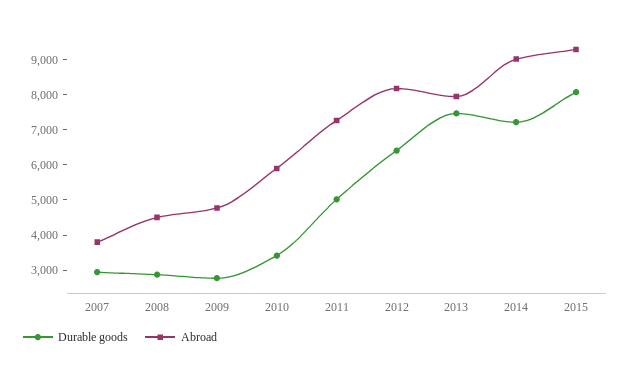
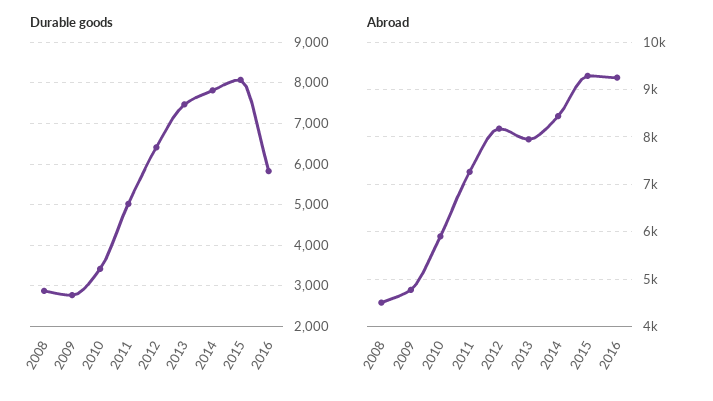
Durable goods, 2007: 3000 -> none
Abroad, 2007: 3750 -> none
Durable goods, 2014: 7250 -> 7800
Abroad, 2014: 9000 -> 8400
Durable goods, 2016: none -> 5800
Abroad, 2016: none -> 9200

